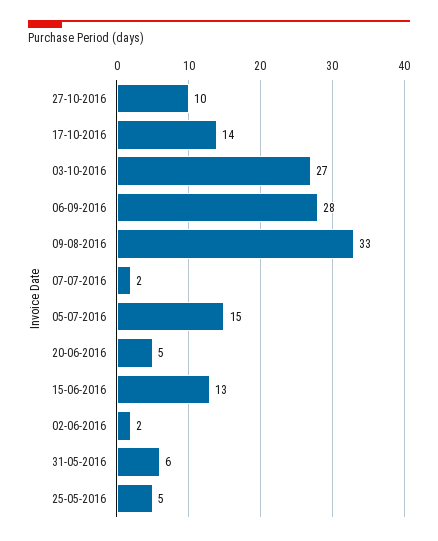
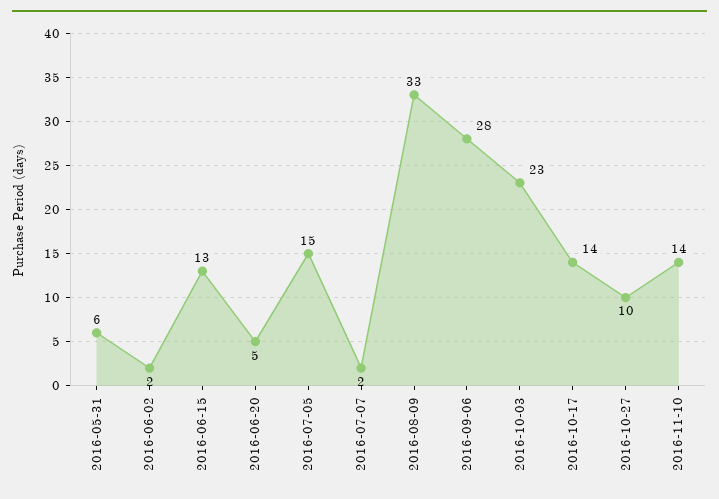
03-10-2016: 27 -> 23
25-05-2016: 5 -> none
2016-11-10: none -> 14

